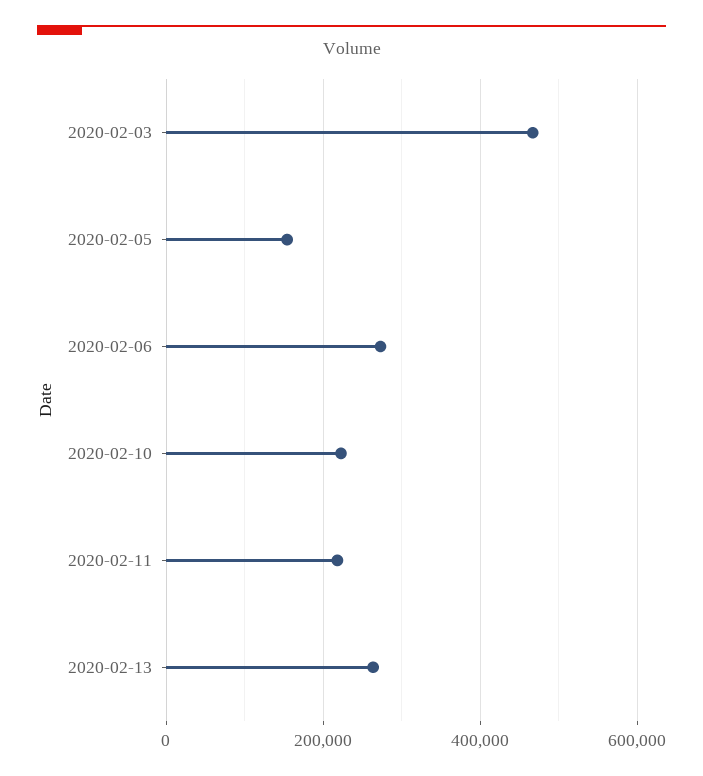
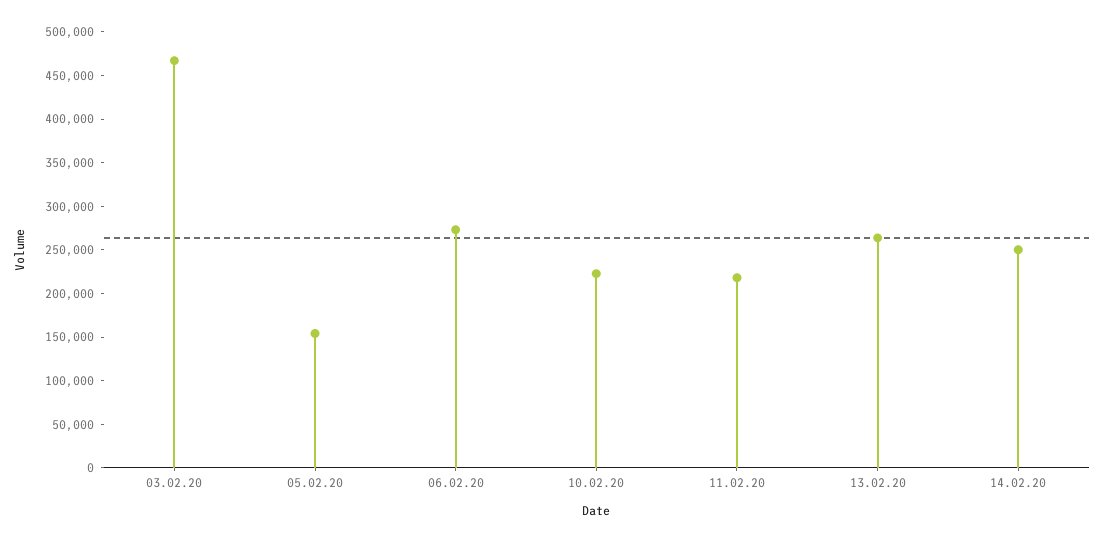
14.02.20: none -> 250000

